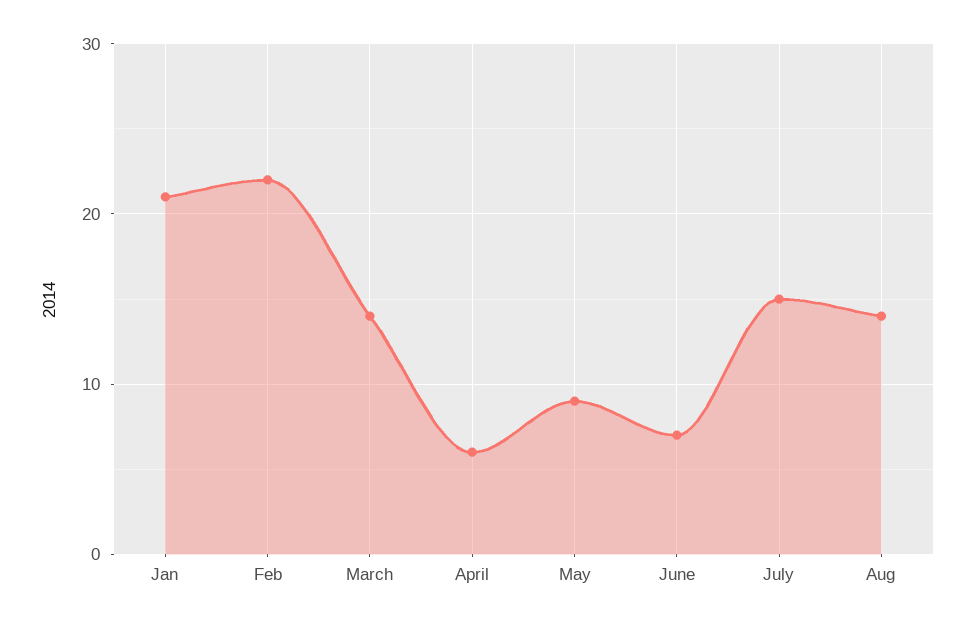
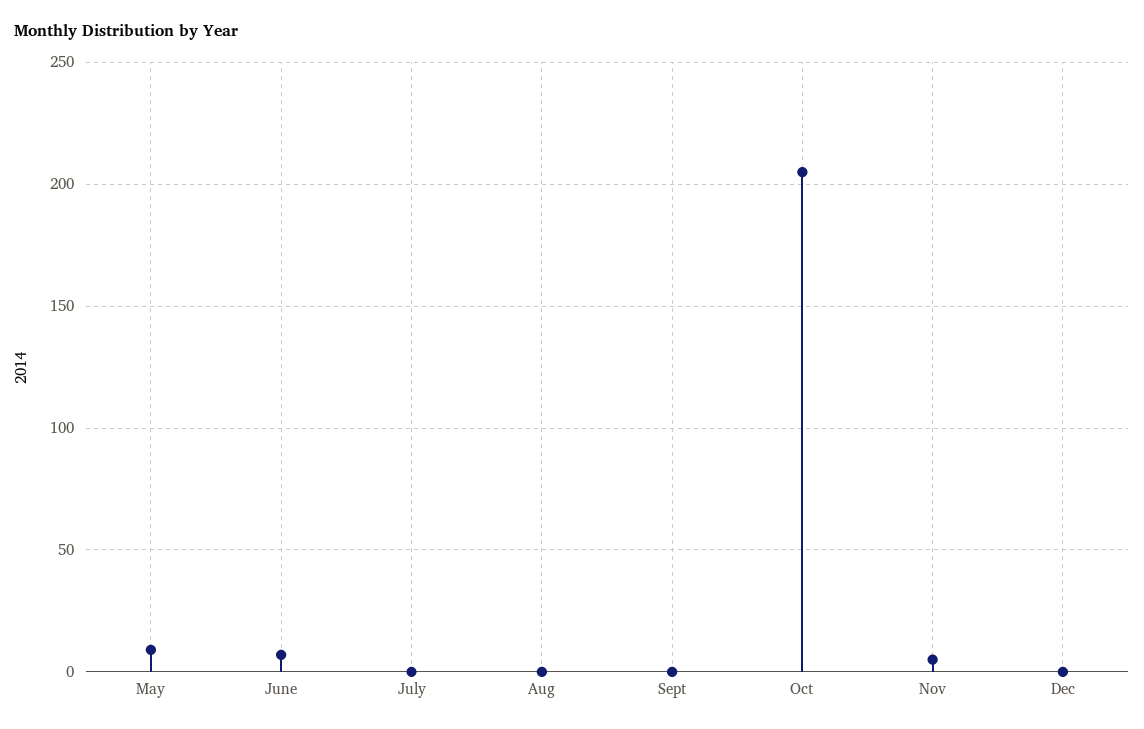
Jan: 21 -> none
Feb: 22 -> none
March: 14 -> none
April: 6 -> none
July: 15 -> 0
Aug: 14 -> 0
Sept: none -> 0
Oct: none -> 205
Nov: none -> 5
Dec: none -> 0

